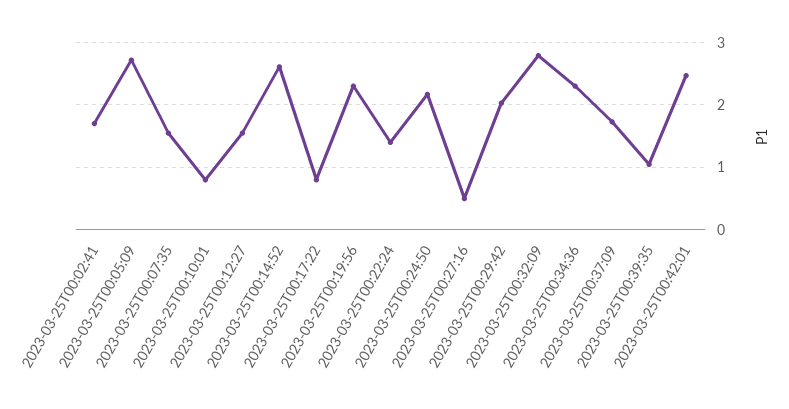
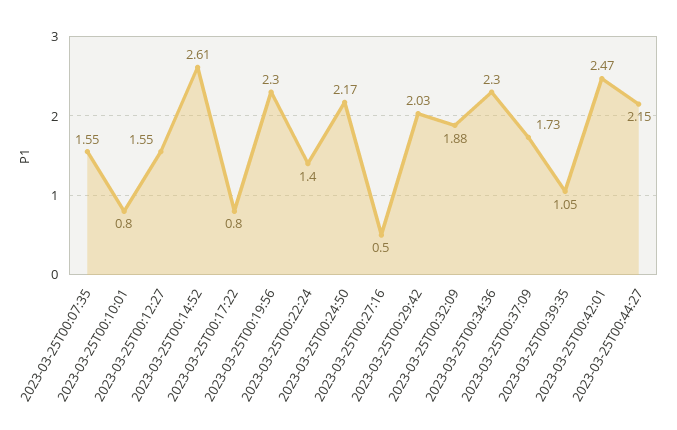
2023-03-25T00:02:41: 1.7 -> none
2023-03-25T00:05:09: 2.7 -> none
2023-03-25T00:32:09: 2.8 -> 1.88
2023-03-25T00:44:27: none -> 2.15

